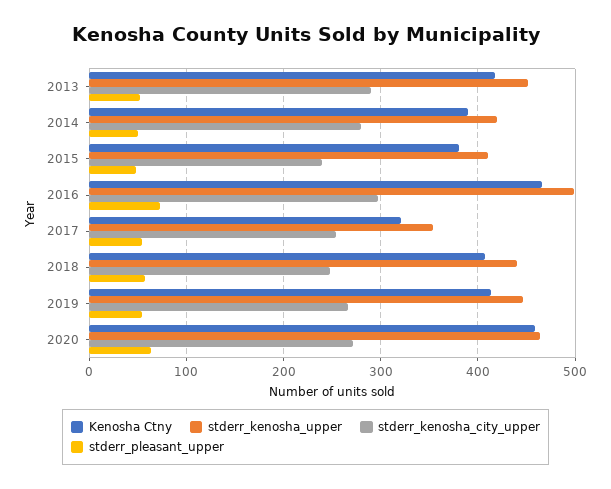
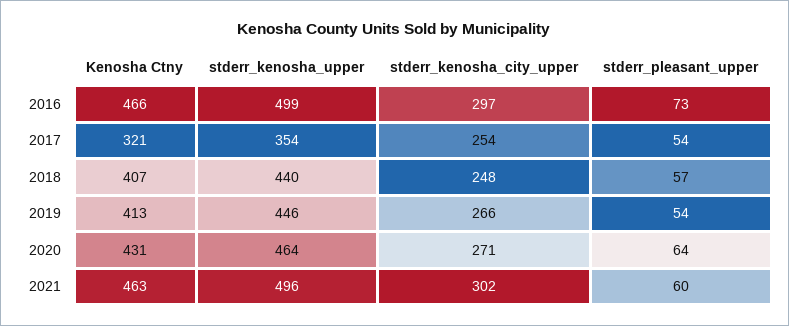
Kenosha Ctny, 2013: 420 -> none
stderr_kenosha_upper, 2013: 450 -> none
stderr_kenosha_city_upper, 2013: 290 -> none
stderr_pleasant_upper, 2013: 50 -> none
Kenosha Ctny, 2014: 390 -> none
stderr_kenosha_upper, 2014: 420 -> none
stderr_kenosha_city_upper, 2014: 280 -> none
stderr_pleasant_upper, 2014: 50 -> none
Kenosha Ctny, 2015: 380 -> none
stderr_kenosha_upper, 2015: 410 -> none
stderr_kenosha_city_upper, 2015: 240 -> none
stderr_pleasant_upper, 2015: 50 -> none
Kenosha Ctny, 2020: 460 -> 431
Kenosha Ctny, 2021: none -> 463
stderr_kenosha_upper, 2021: none -> 496
stderr_kenosha_city_upper, 2021: none -> 302
stderr_pleasant_upper, 2021: none -> 60

